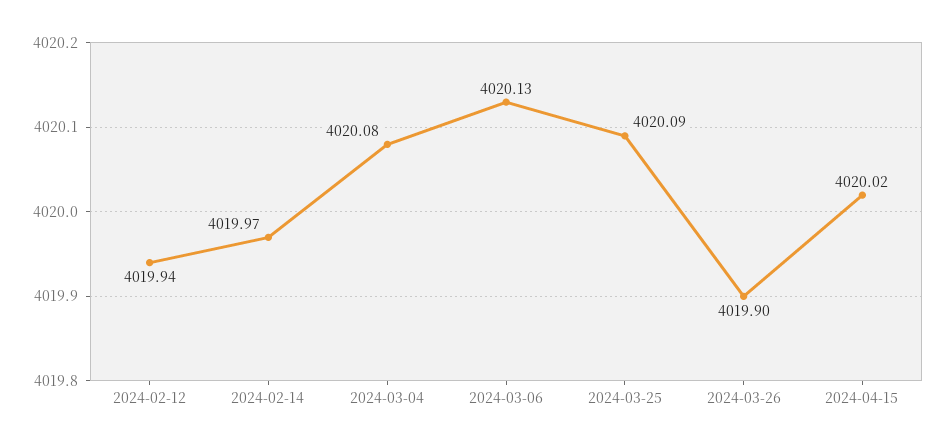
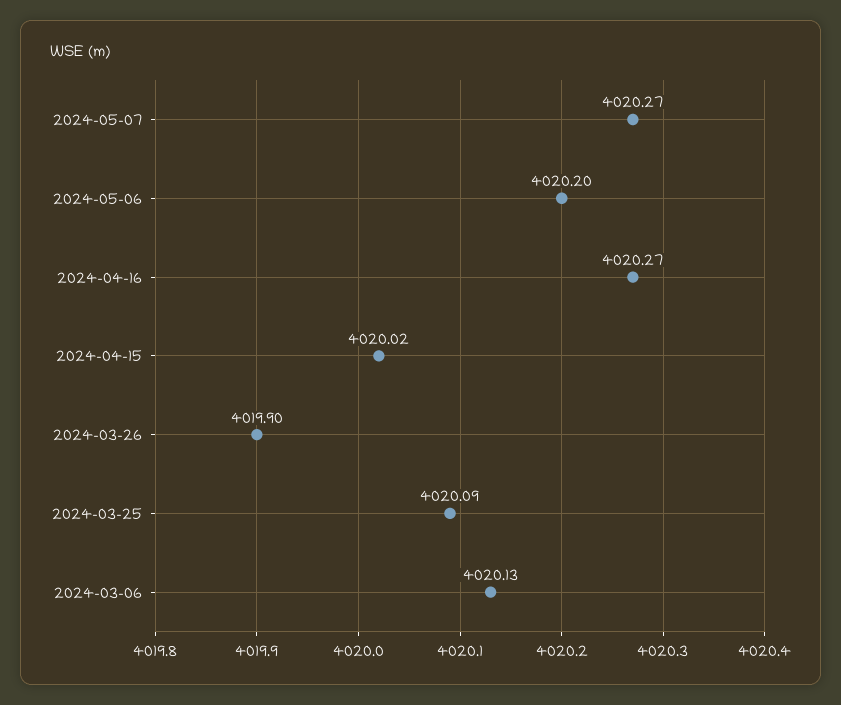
2024-02-12: 4019.94 -> none
2024-02-14: 4019.97 -> none
2024-03-04: 4020.08 -> none
2024-05-07: none -> 4020.27
2024-05-06: none -> 4020.2
2024-04-16: none -> 4020.27

